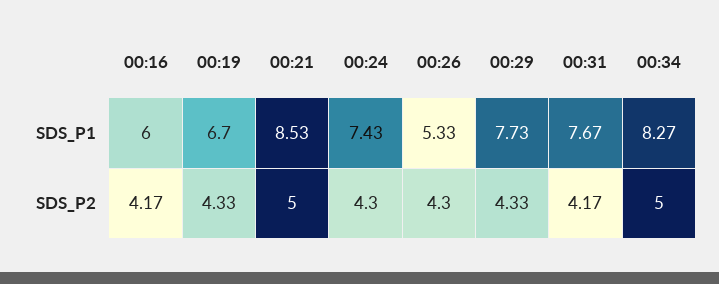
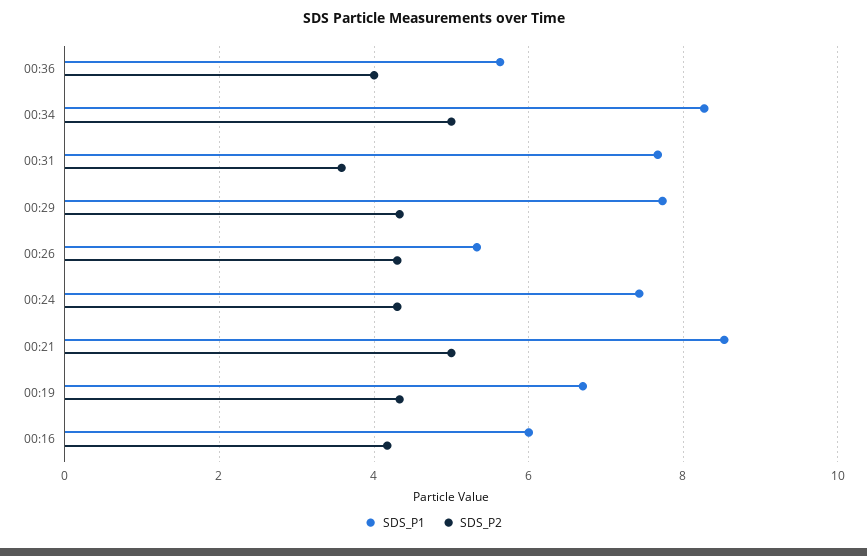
SDS_P2, 00:31: 4.17 -> 3.6
SDS_P1, 00:36: none -> 5.6
SDS_P2, 00:36: none -> 4

